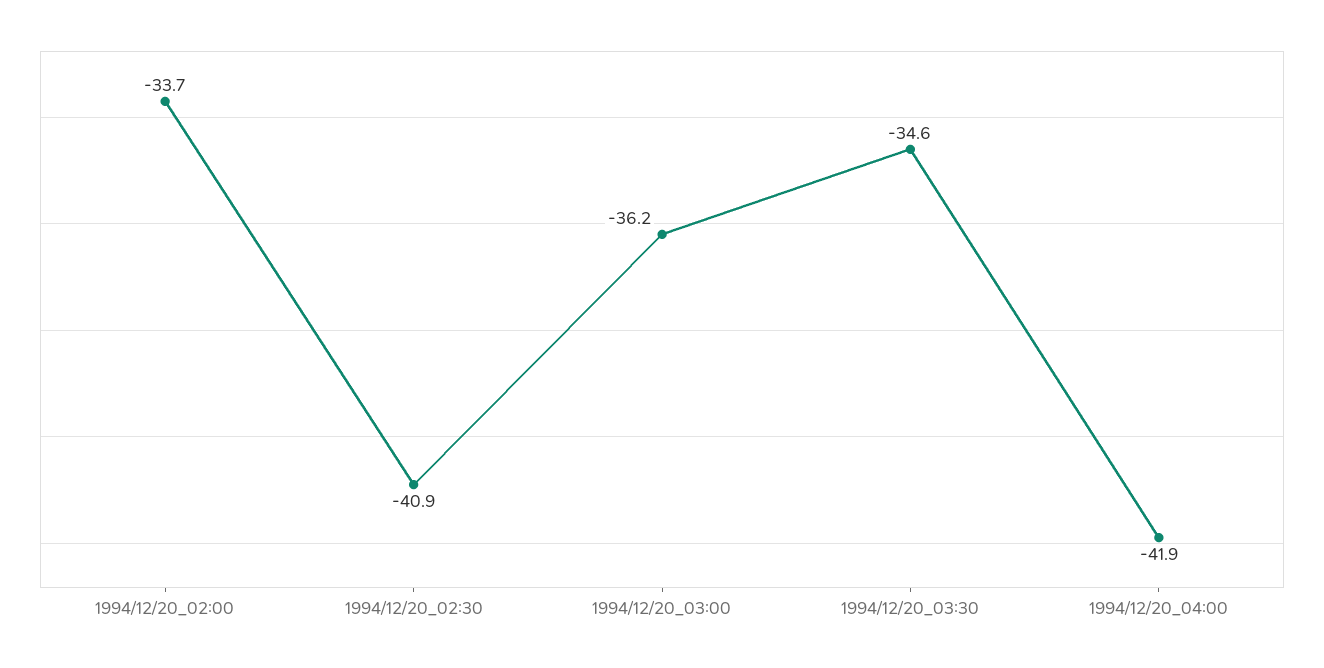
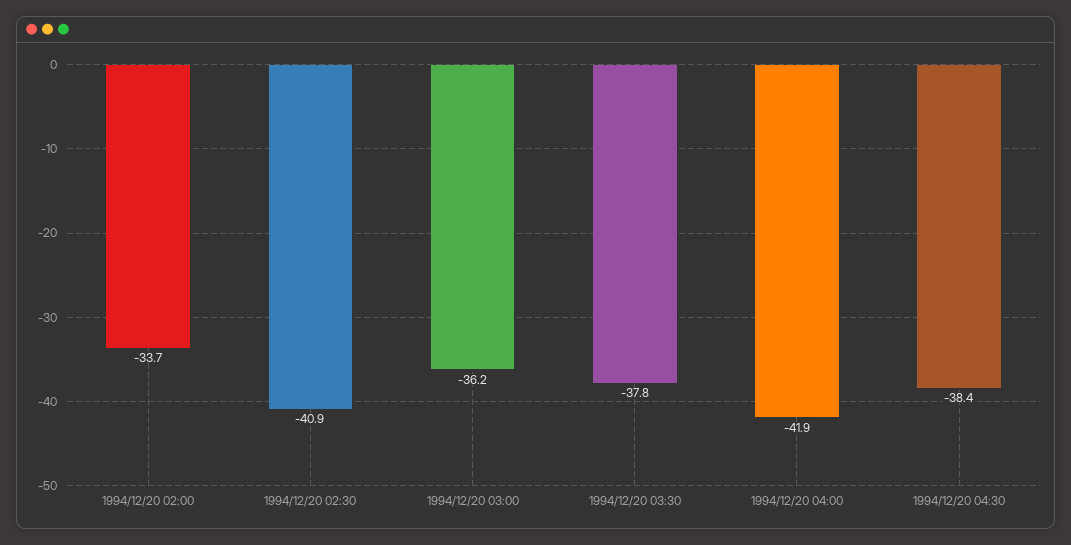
1994/12/20_03:30: -34.6 -> -37.8
1994/12/20 04:30: none -> -38.4

